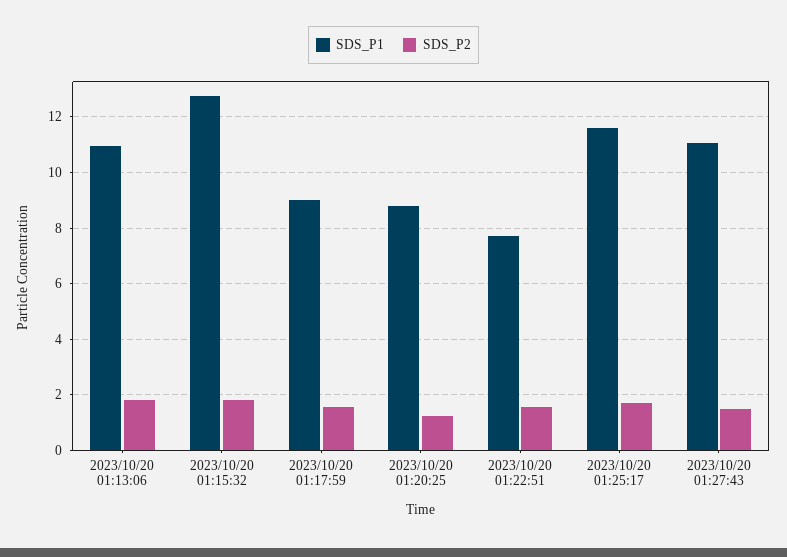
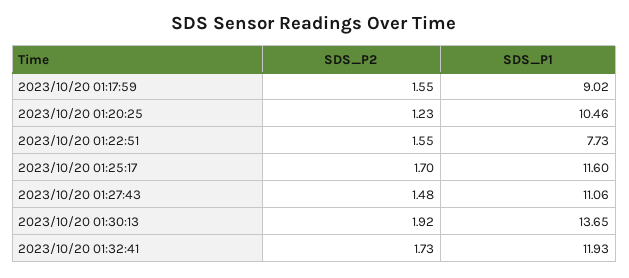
SDS_P1, 2023/10/20 01:13:06: 11 -> none
SDS_P2, 2023/10/20 01:13:06: 1.75 -> none
SDS_P1, 2023/10/20 01:15:32: 12.75 -> none
SDS_P2, 2023/10/20 01:15:32: 1.75 -> none
SDS_P1, 2023/10/20 01:20:25: 8.75 -> 10.46
SDS_P2, 2023/10/20 01:30:13: none -> 1.92
SDS_P1, 2023/10/20 01:30:13: none -> 13.65
SDS_P2, 2023/10/20 01:32:41: none -> 1.73
SDS_P1, 2023/10/20 01:32:41: none -> 11.93

